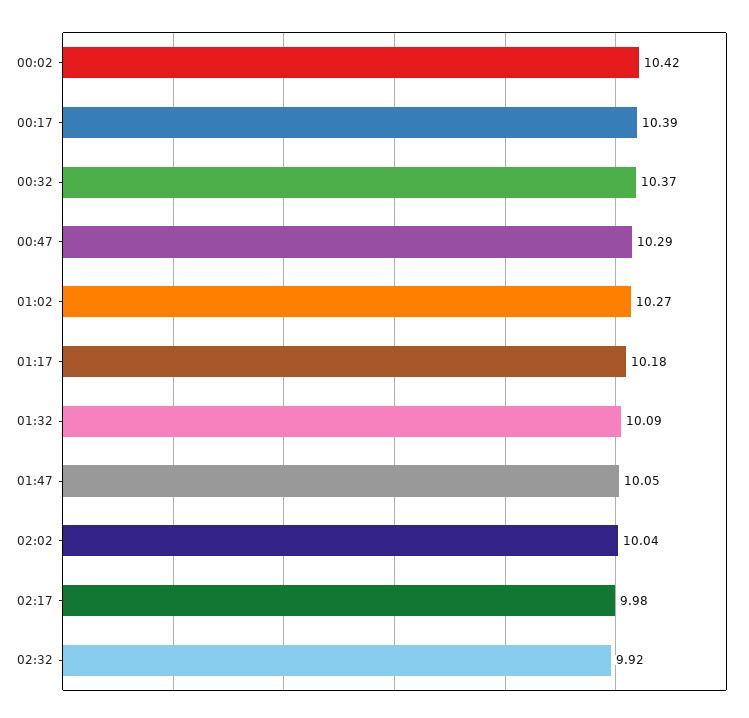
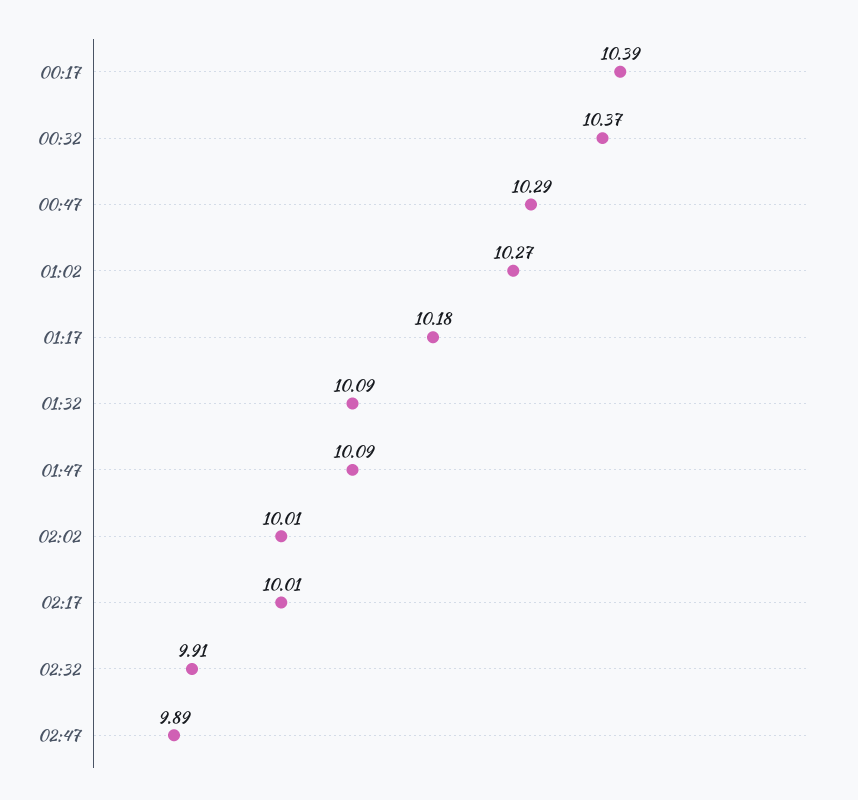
00:02: 10.42 -> none
01:47: 10.05 -> 10.09
02:02: 10.04 -> 10.01
02:17: 9.98 -> 10.01
02:32: 9.92 -> 9.91
02:47: none -> 9.89

